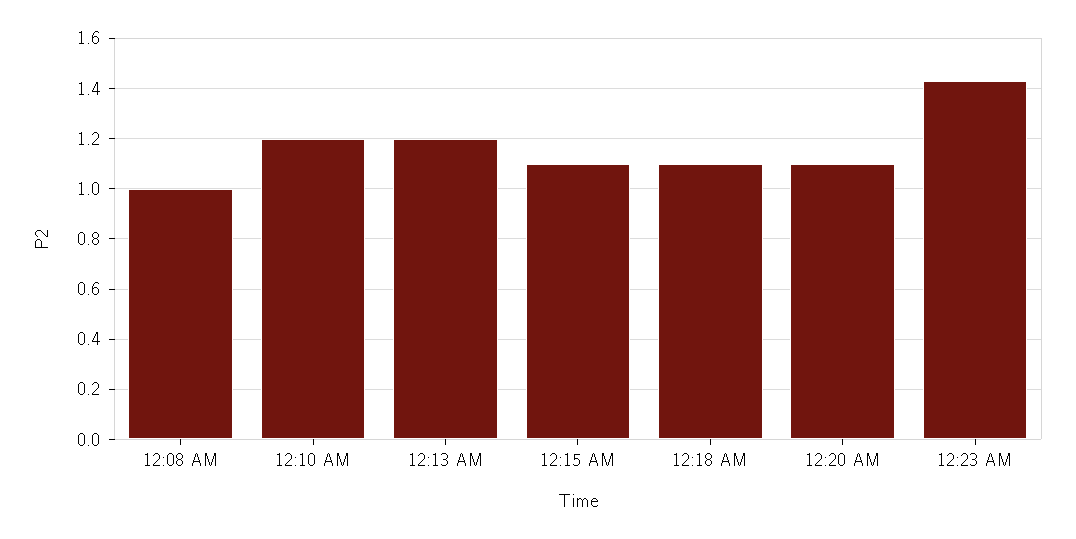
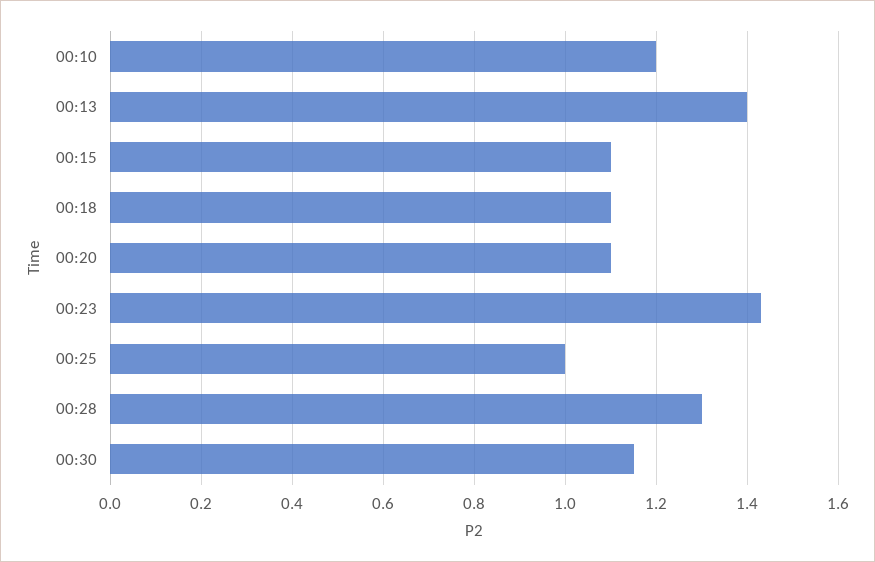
12:08 AM: 1 -> none
12:13 AM: 1.2 -> 1.4
00:25: none -> 1
00:28: none -> 1.3
00:30: none -> 1.15

